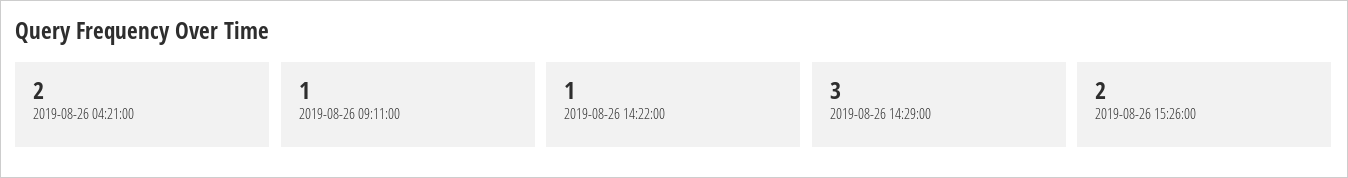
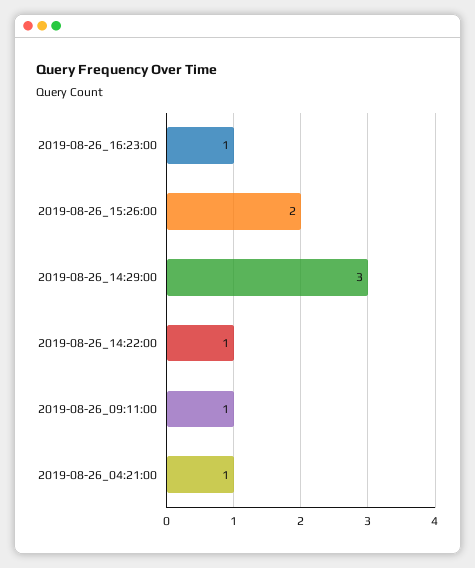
2019-08-26 04:21:00: 2 -> 1
2019-08-26_16:23:00: none -> 1

